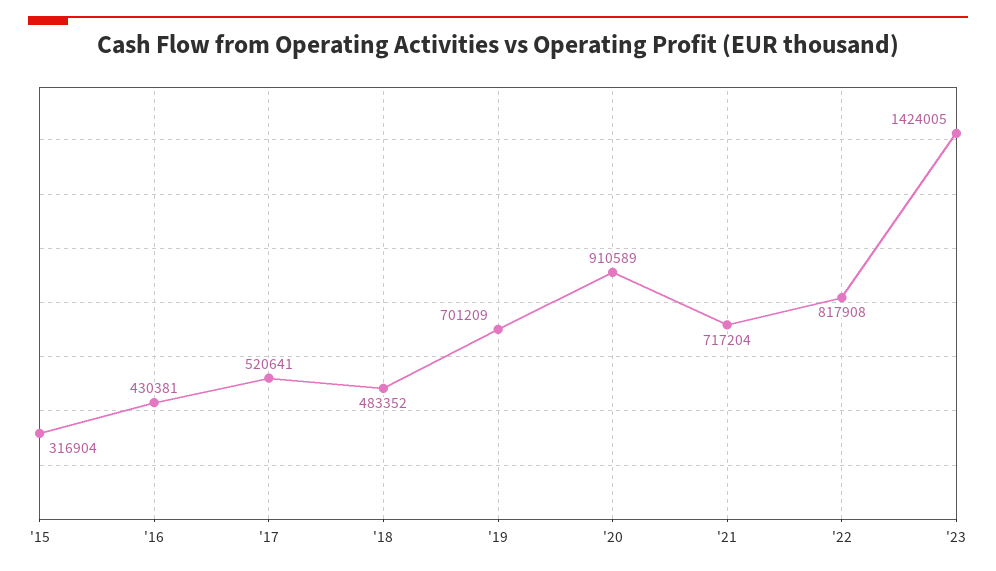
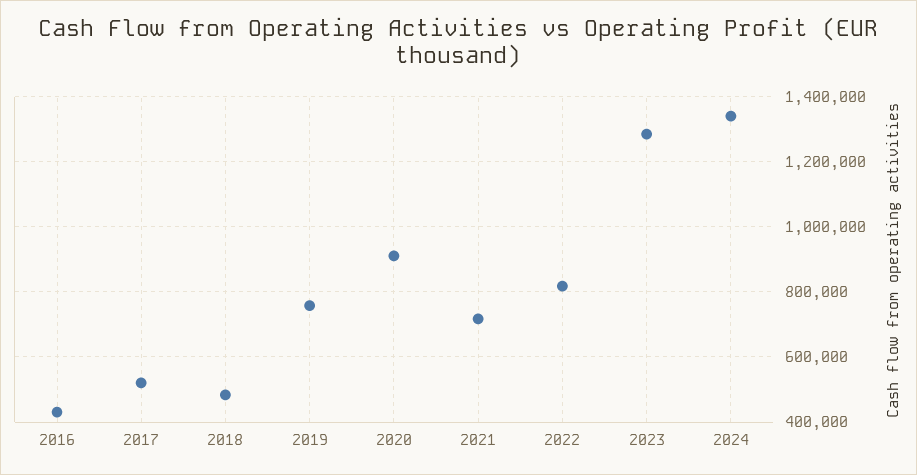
'15: 316904 -> none
'19: 701209 -> 760000
'23: 1424005 -> 1280000
2024: none -> 1340000

